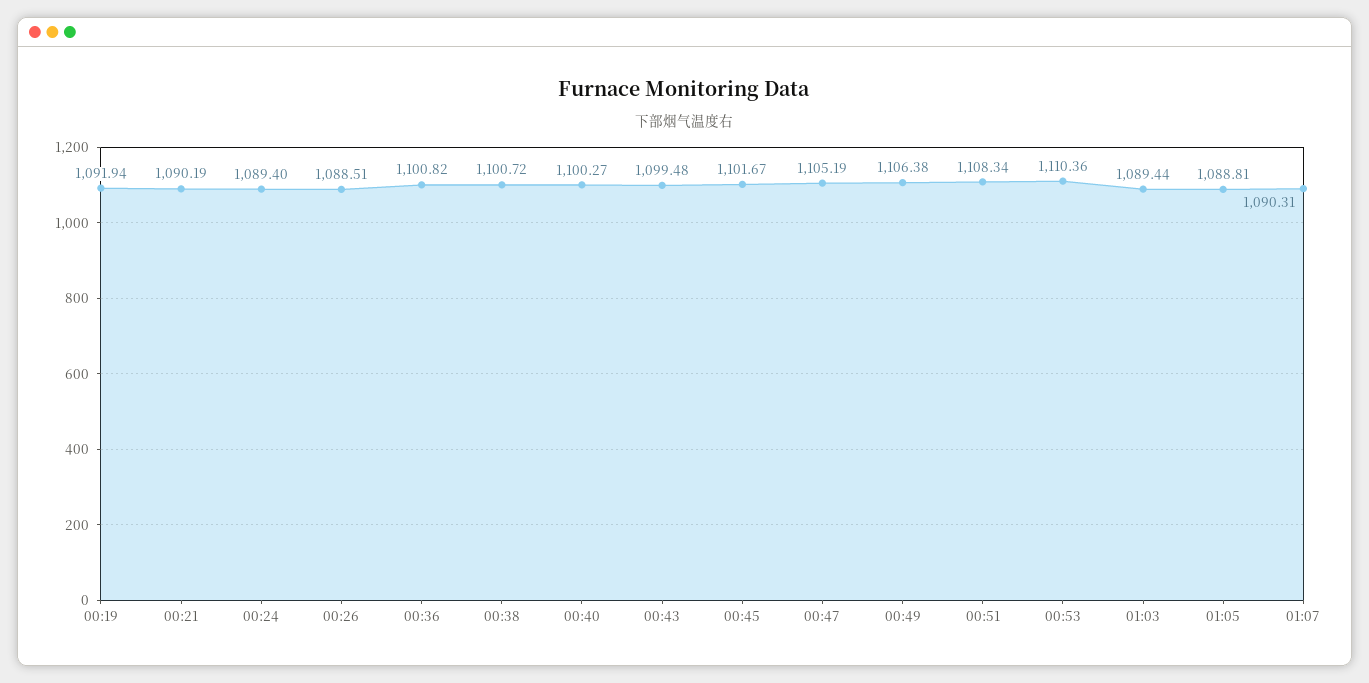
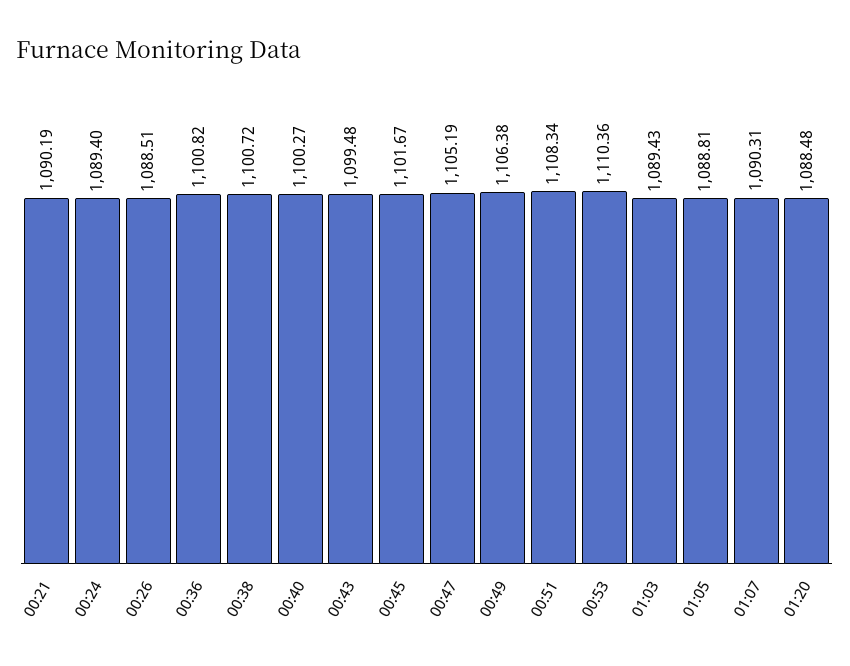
00:19: 1091.94 -> none
01:03: 1089.44 -> 1089.43
01:20: none -> 1088.48

